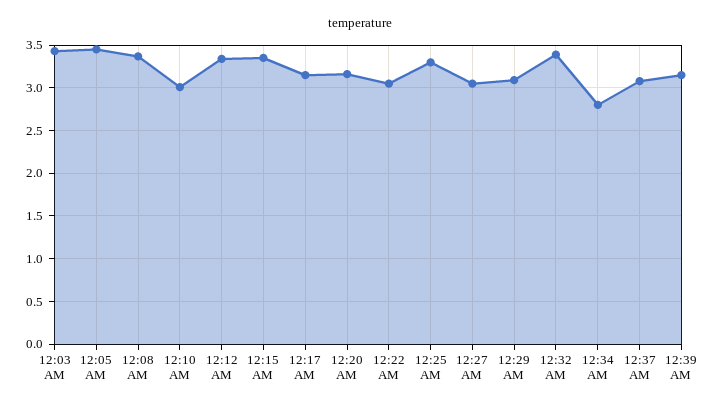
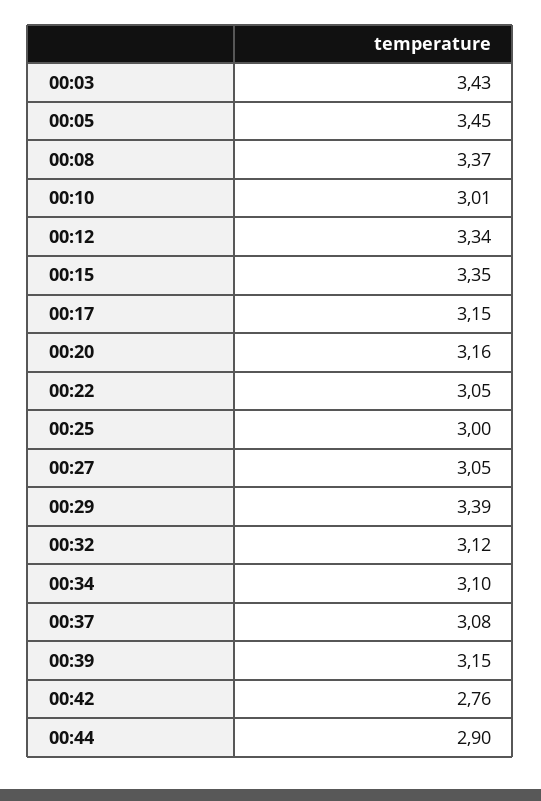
12:25 AM: 3.3 -> 3
12:29 AM: 3.1 -> 3.39
12:32 AM: 3.4 -> 3.12
12:34 AM: 2.8 -> 3.1
00:42: none -> 2.76
00:44: none -> 2.9

